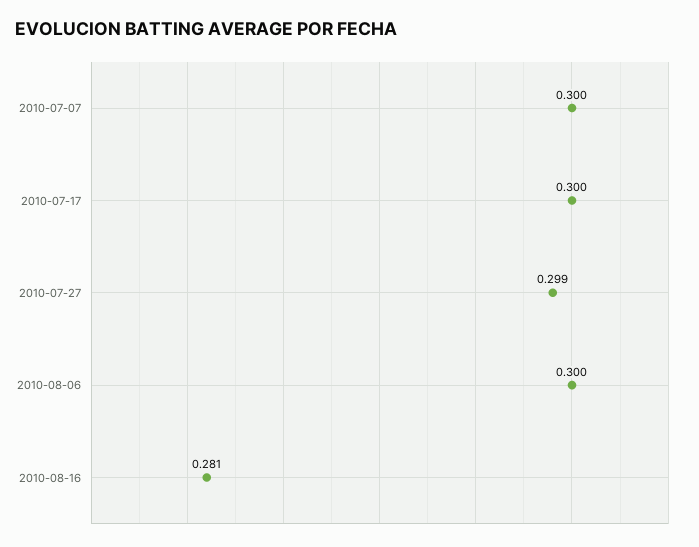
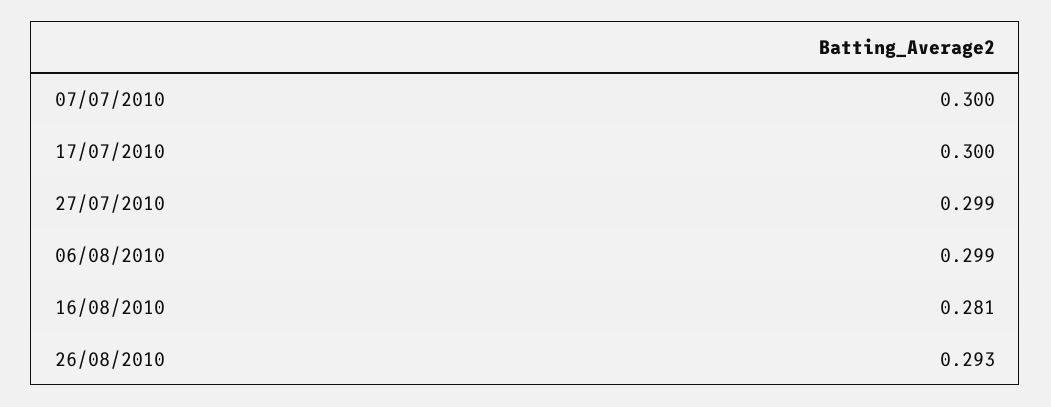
2010-08-06: 0.3 -> 0.299
26/08/2010: none -> 0.293

